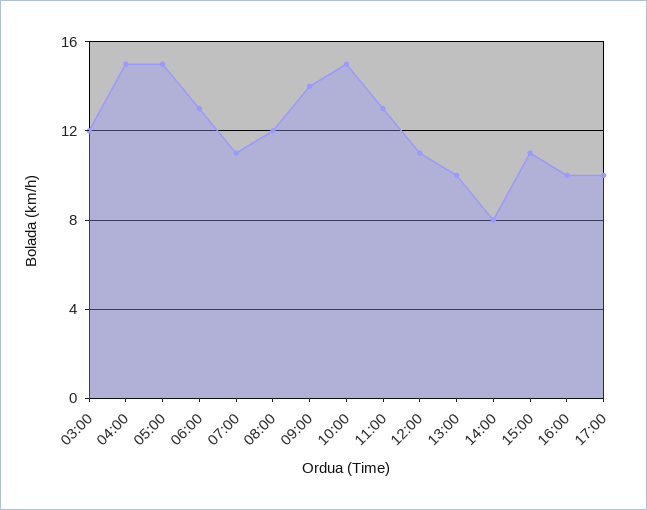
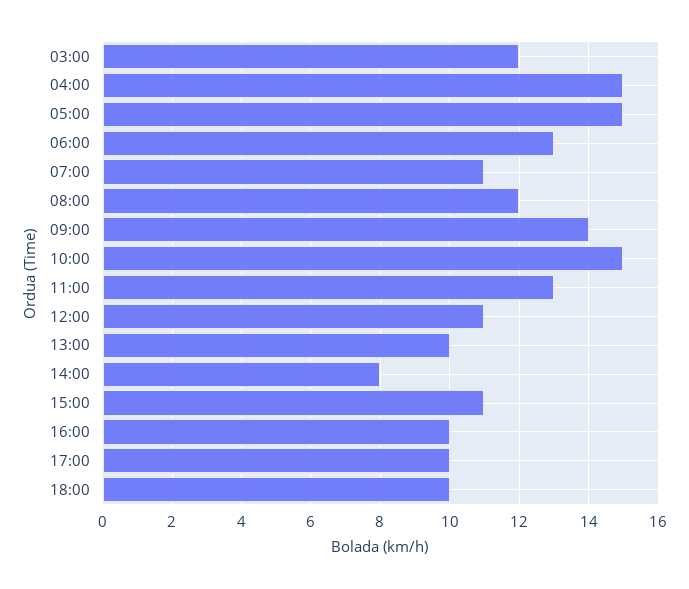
18:00: none -> 10

